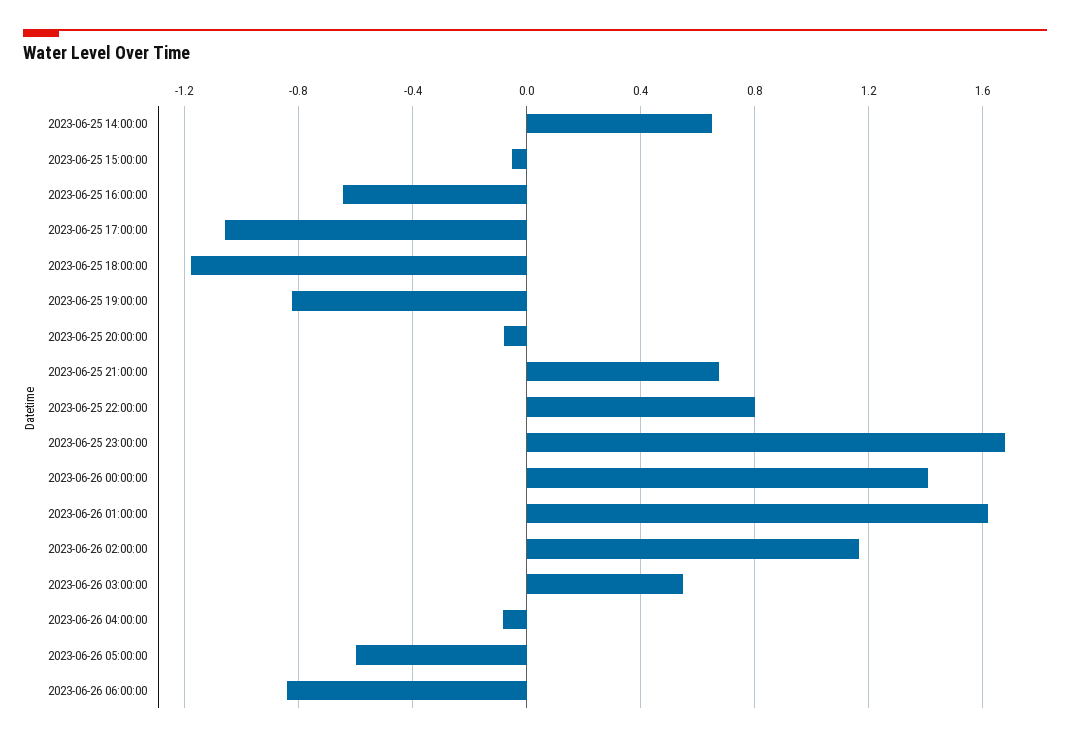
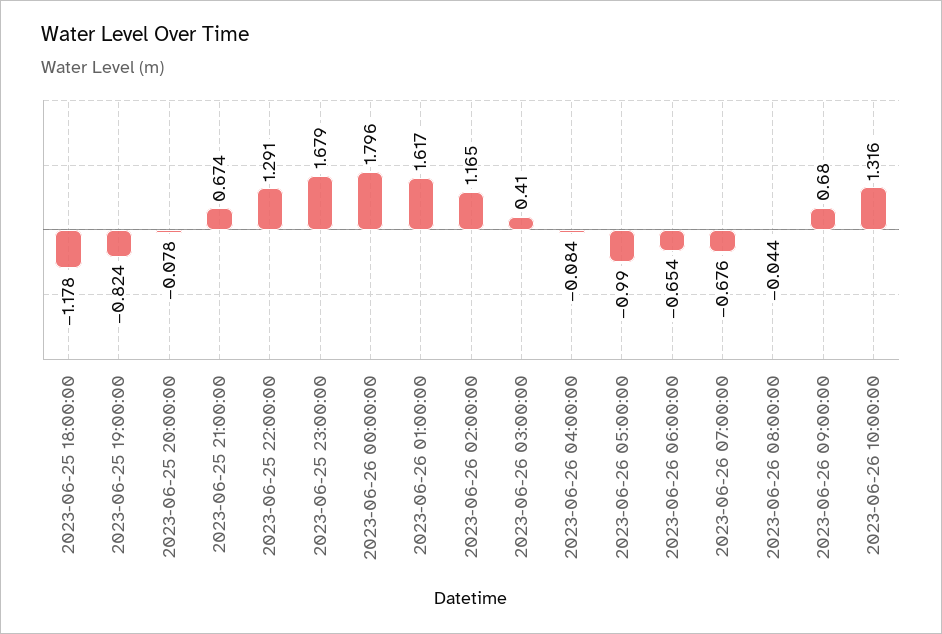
2023-06-25 14:00:00: 0.65 -> none
2023-06-25 15:00:00: -0.05 -> none
2023-06-25 16:00:00: -0.65 -> none
2023-06-25 17:00:00: -1.05 -> none
2023-06-25 22:00:00: 0.8 -> 1.291
2023-06-26 00:00:00: 1.4 -> 1.796
2023-06-26 03:00:00: 0.55 -> 0.41
2023-06-26 05:00:00: -0.6 -> -0.99
2023-06-26 06:00:00: -0.85 -> -0.654
2023-06-26 07:00:00: none -> -0.676
2023-06-26 08:00:00: none -> -0.044
2023-06-26 09:00:00: none -> 0.68
2023-06-26 10:00:00: none -> 1.316

